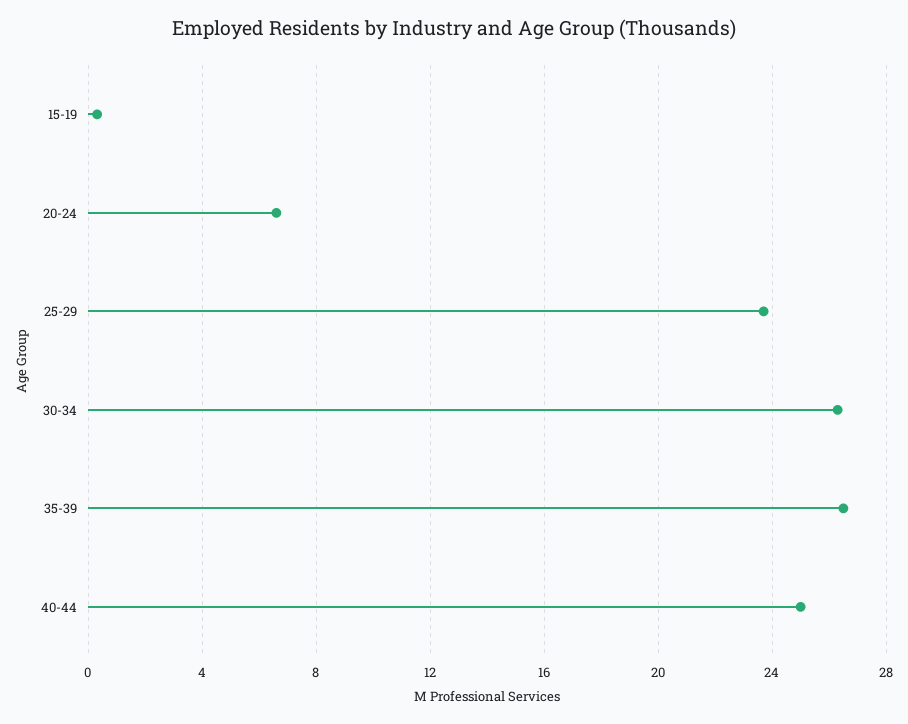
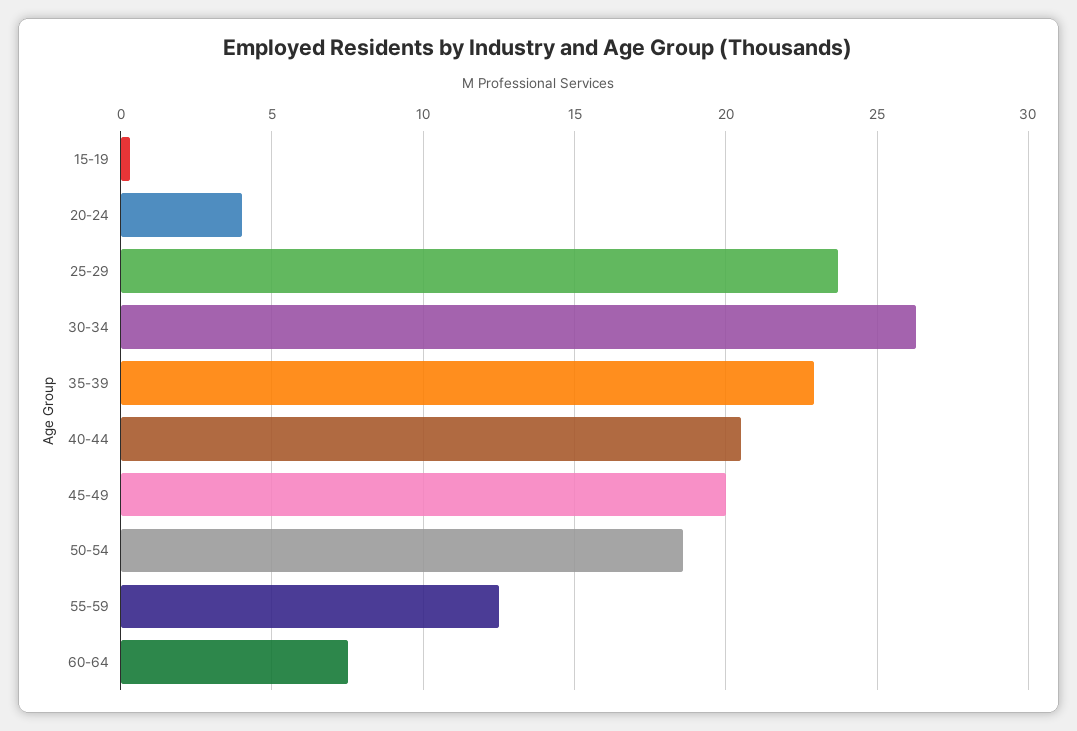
20-24: 6.5 -> 4
35-39: 26.5 -> 23
40-44: 25 -> 20.5
45-49: none -> 20
50-54: none -> 18.5
55-59: none -> 12.5
60-64: none -> 7.5

